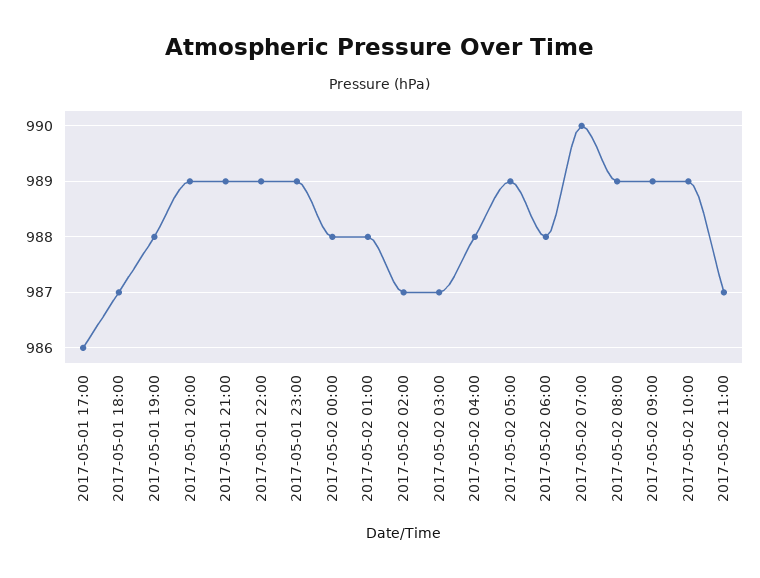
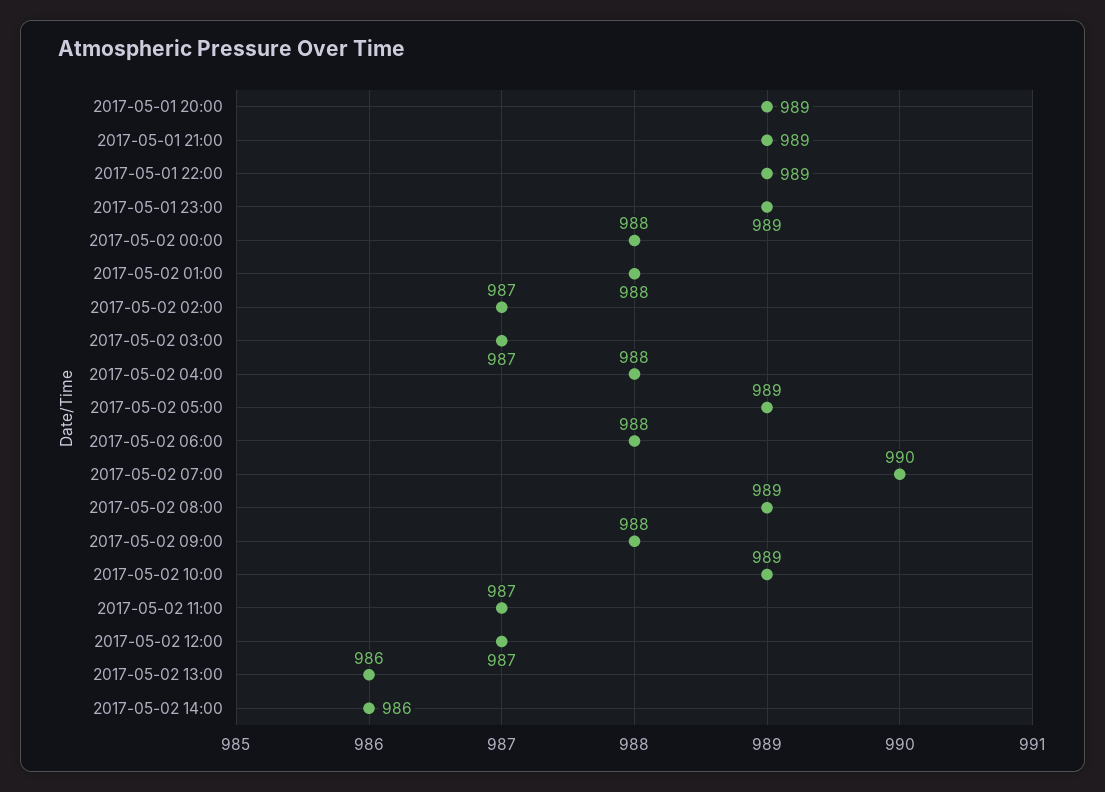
2017-05-01 17:00: 986 -> none
2017-05-01 18:00: 987 -> none
2017-05-01 19:00: 988 -> none
2017-05-02 09:00: 989 -> 988
2017-05-02 12:00: none -> 987
2017-05-02 13:00: none -> 986
2017-05-02 14:00: none -> 986

